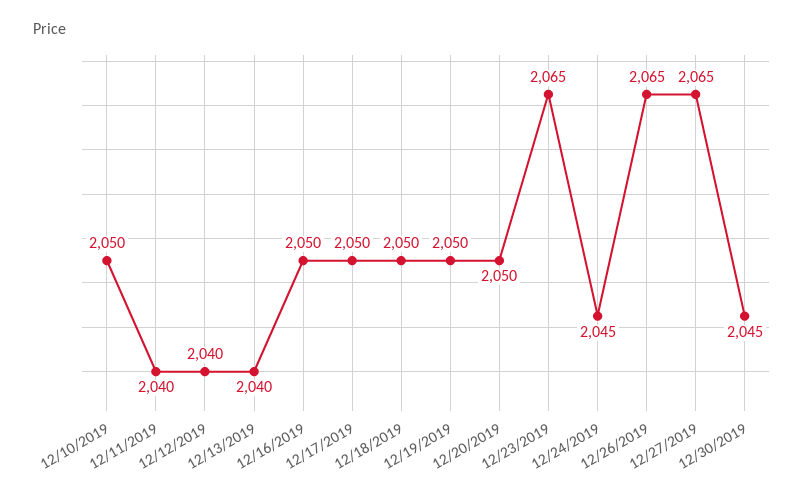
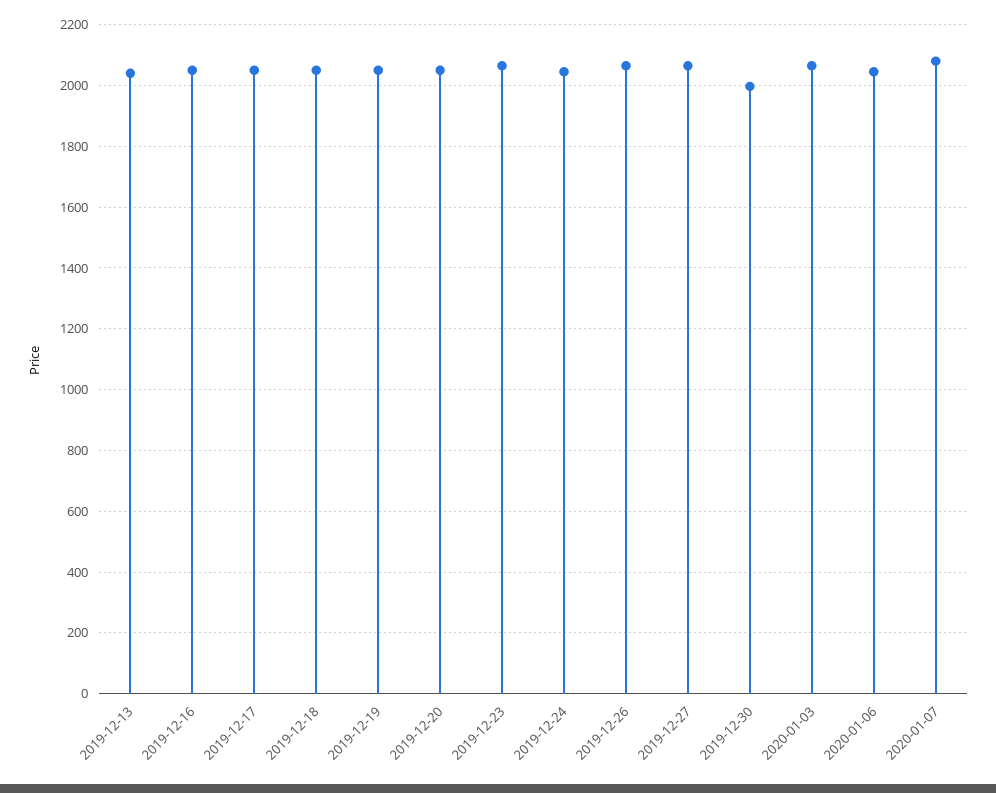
12/10/2019: 2050 -> none
12/11/2019: 2040 -> none
12/12/2019: 2040 -> none
12/30/2019: 2045 -> 2000
2020-01-03: none -> 2060
2020-01-06: none -> 2040
2020-01-07: none -> 2080

